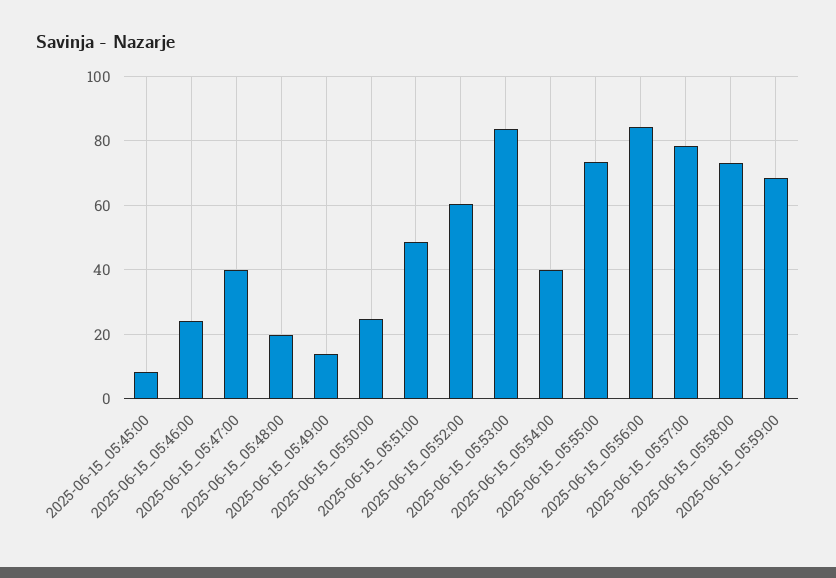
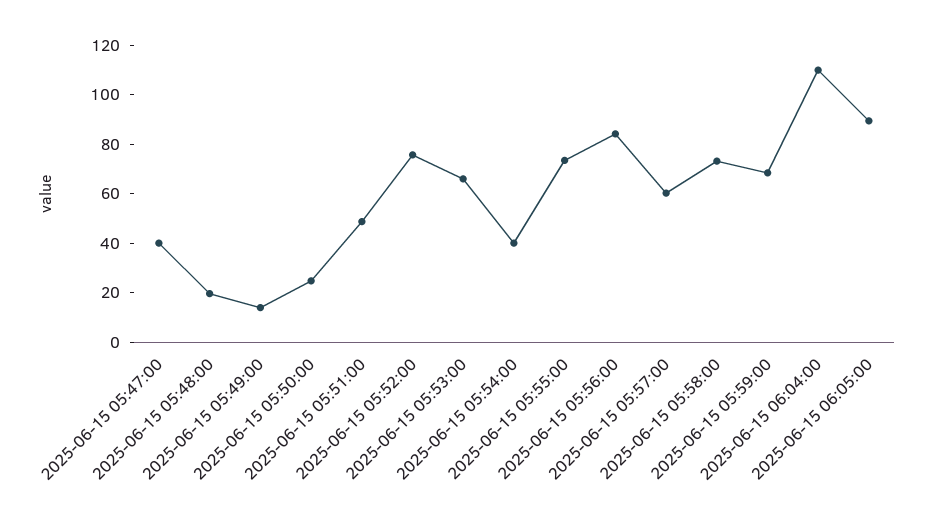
2025-06-15_05:45:00: 8 -> none
2025-06-15_05:46:00: 24 -> none
2025-06-15_05:52:00: 60 -> 75
2025-06-15_05:53:00: 84 -> 65
2025-06-15_05:57:00: 78 -> 60
2025-06-15 06:04:00: none -> 110
2025-06-15 06:05:00: none -> 90

